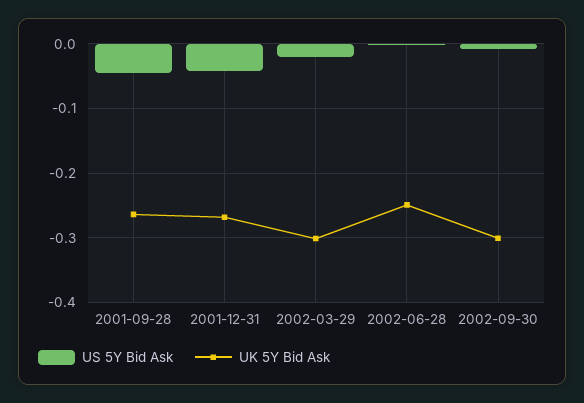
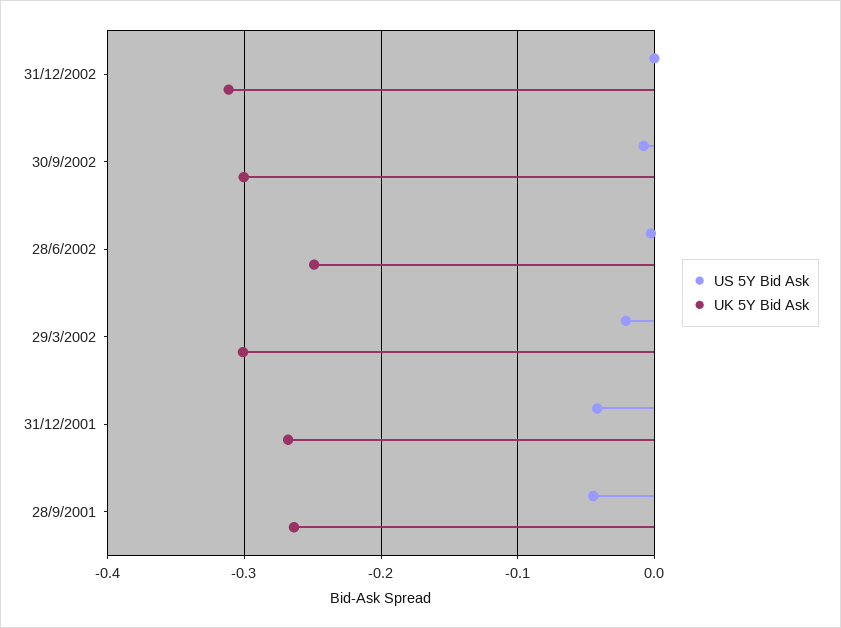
US 5Y Bid Ask, 31/12/2002: none -> 0
UK 5Y Bid Ask, 31/12/2002: none -> -0.31

